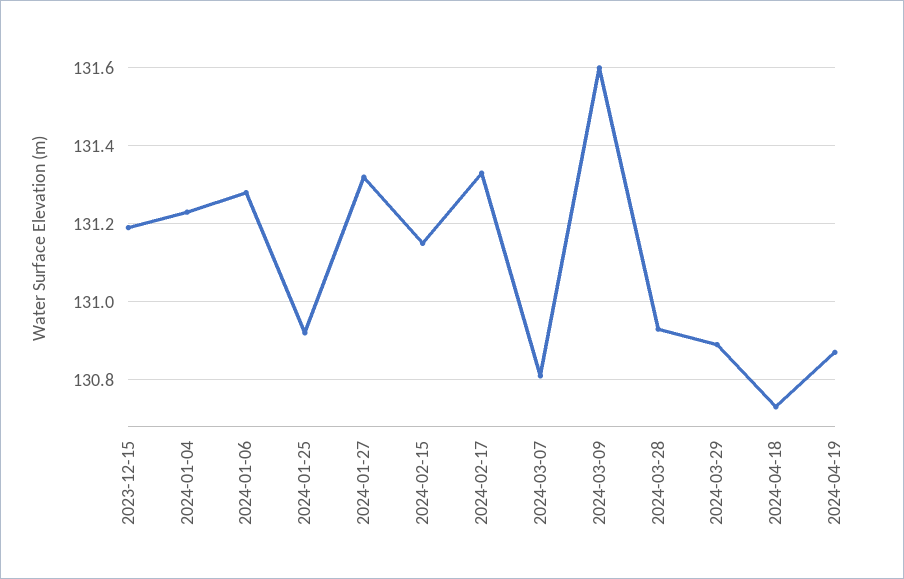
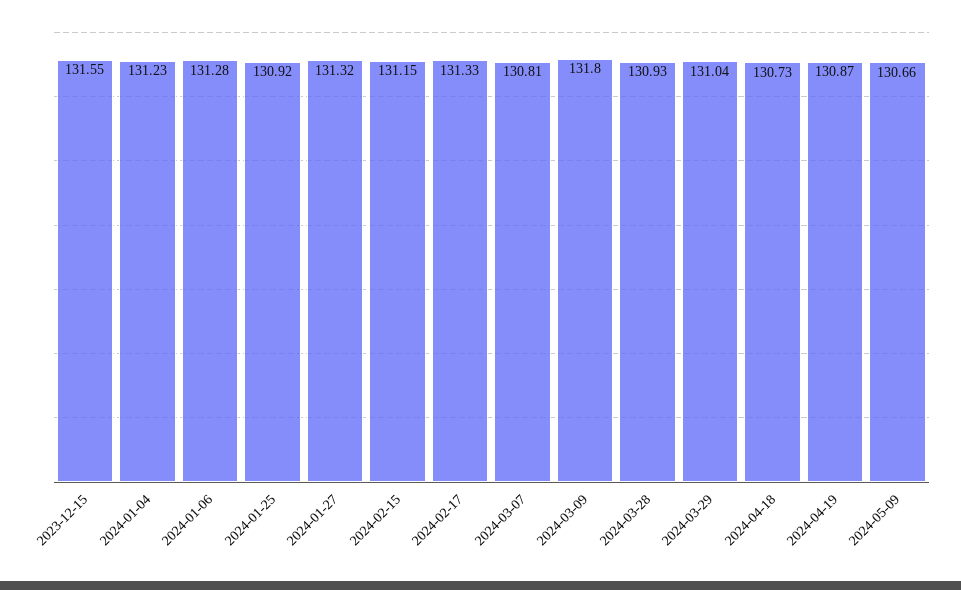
2023-12-15: 131.2 -> 131.55
2024-03-09: 131.6 -> 131.8
2024-03-29: 130.9 -> 131.04
2024-05-09: none -> 130.66

